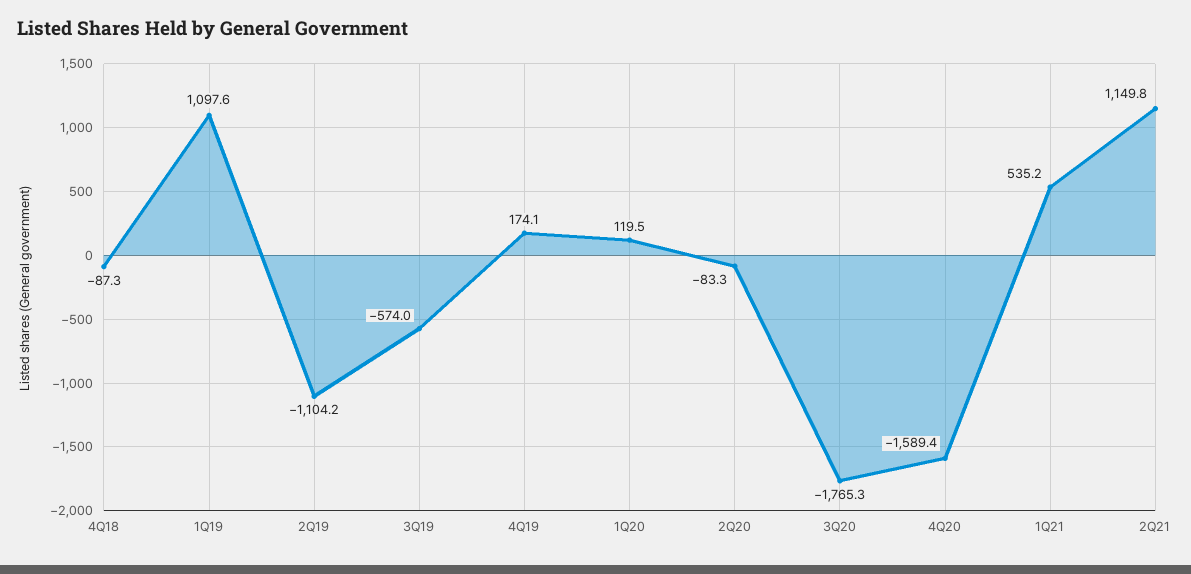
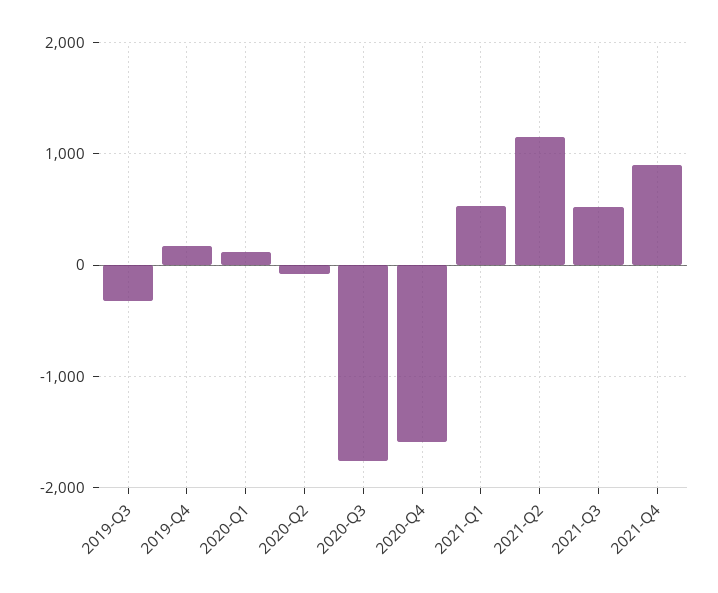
4Q18: -87.3 -> none
1Q19: 1097.6 -> none
2Q19: -1104.2 -> none
3Q19: -574 -> -300
2021-Q3: none -> 500
2021-Q4: none -> 900

